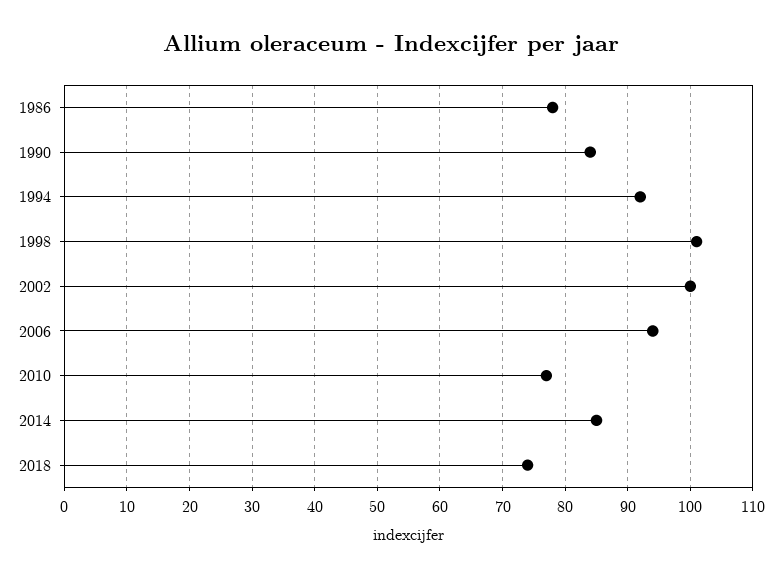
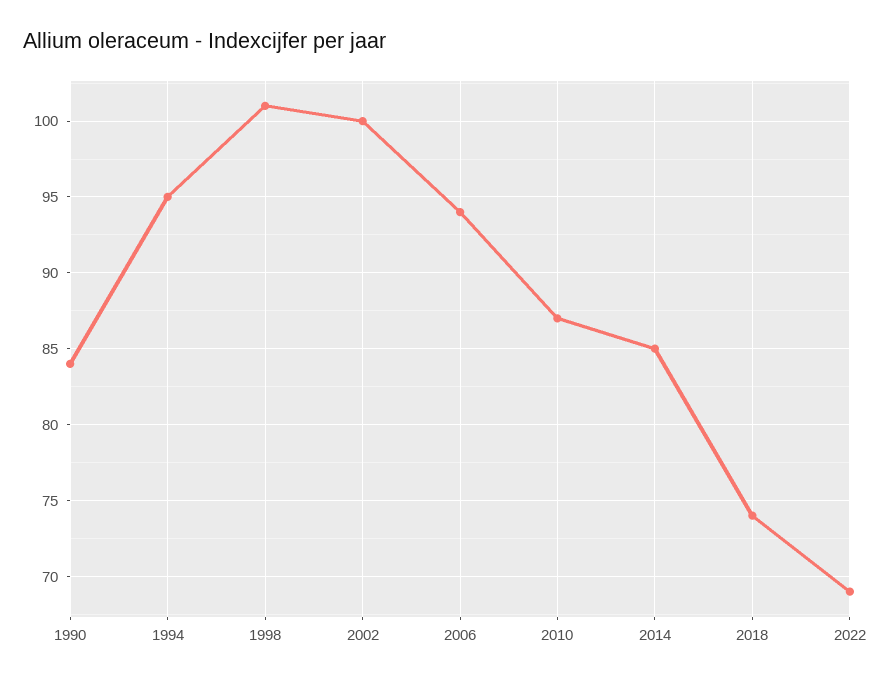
1986: 78 -> none
1994: 92 -> 95
2010: 77 -> 87
2022: none -> 69

